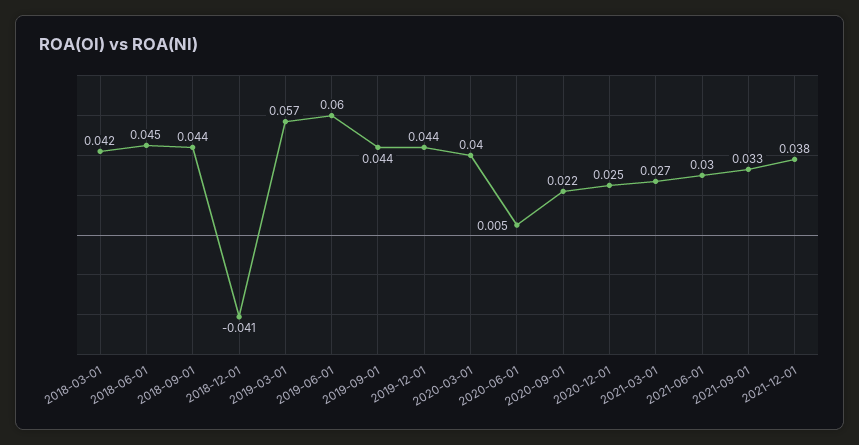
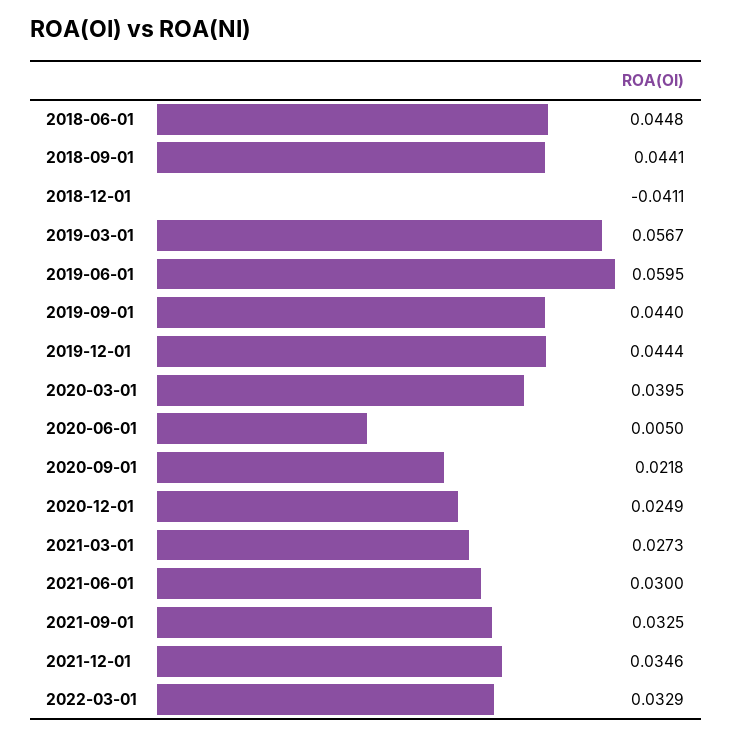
2018-03-01: 0.042 -> none
2021-12-01: 0.038 -> 0.0346
2022-03-01: none -> 0.0329

